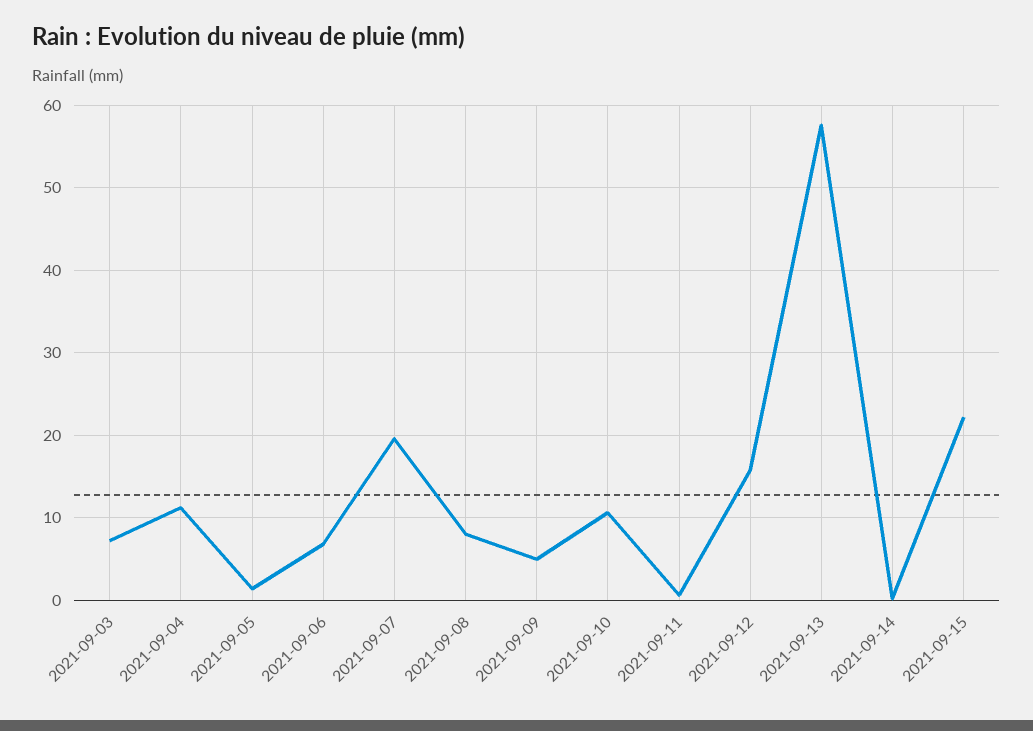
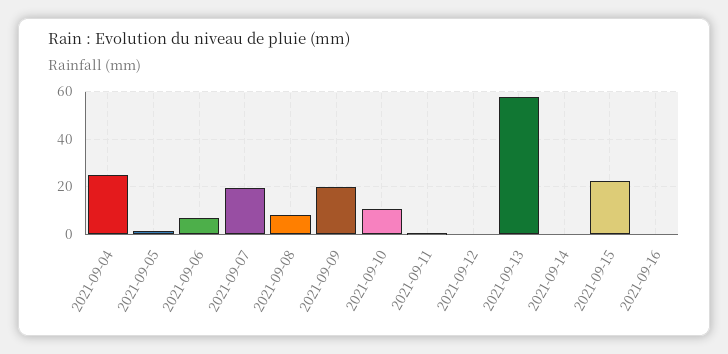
2021-09-03: 7 -> none
2021-09-04: 11 -> 25
2021-09-09: 5 -> 20
2021-09-12: 16 -> 0
2021-09-16: none -> 0

